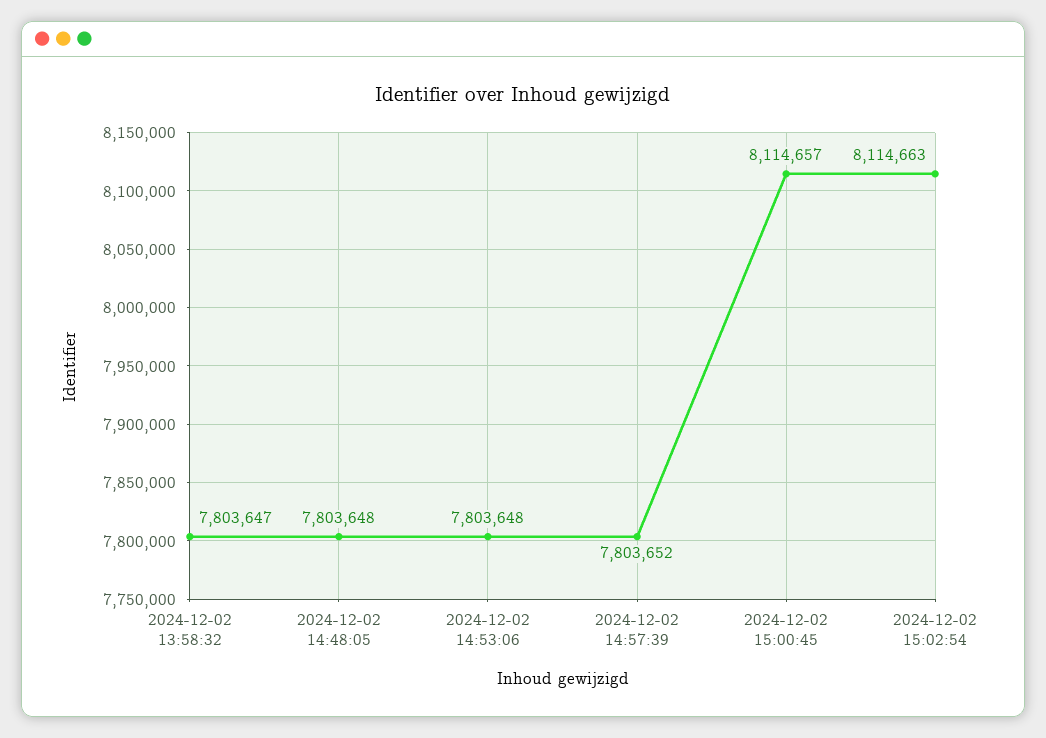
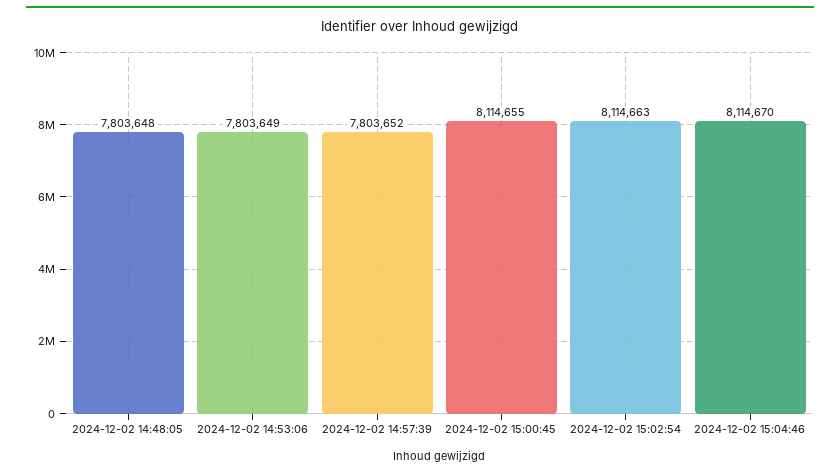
2024-12-02 13:58:32: 7803647 -> none
2024-12-02 14:53:06: 7803648 -> 7803649
2024-12-02 15:00:45: 8114657 -> 8114655
2024-12-02 15:04:46: none -> 8114670

